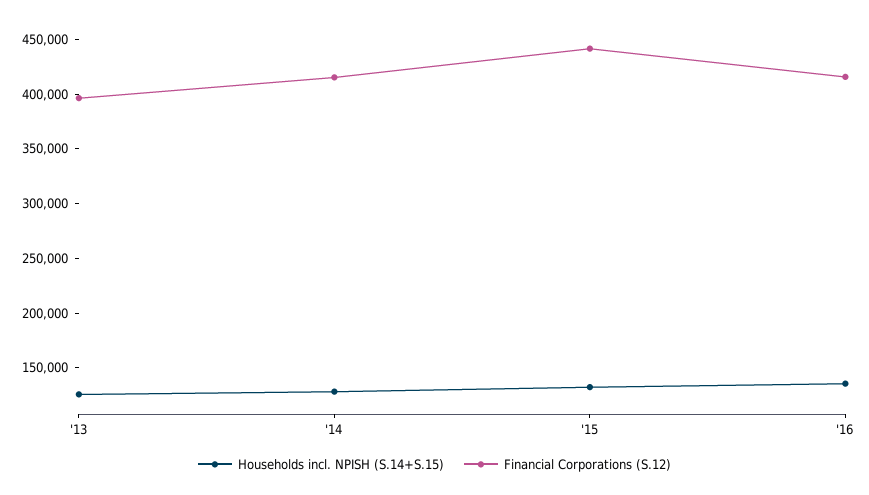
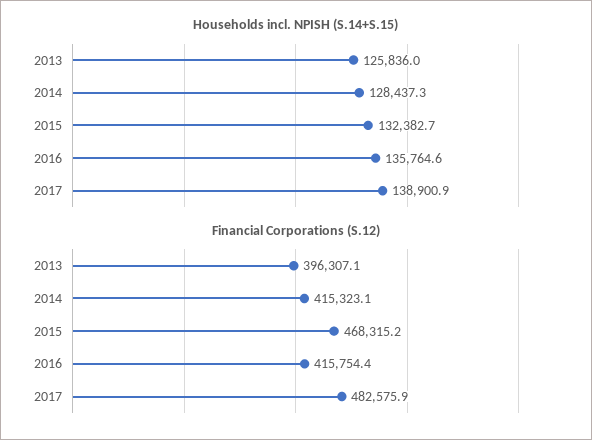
Financial Corporations (S.12), '15: 440000 -> 468315.2
Households incl. NPISH (S.14+S.15), 2017: none -> 138900.9
Financial Corporations (S.12), 2017: none -> 482575.9

